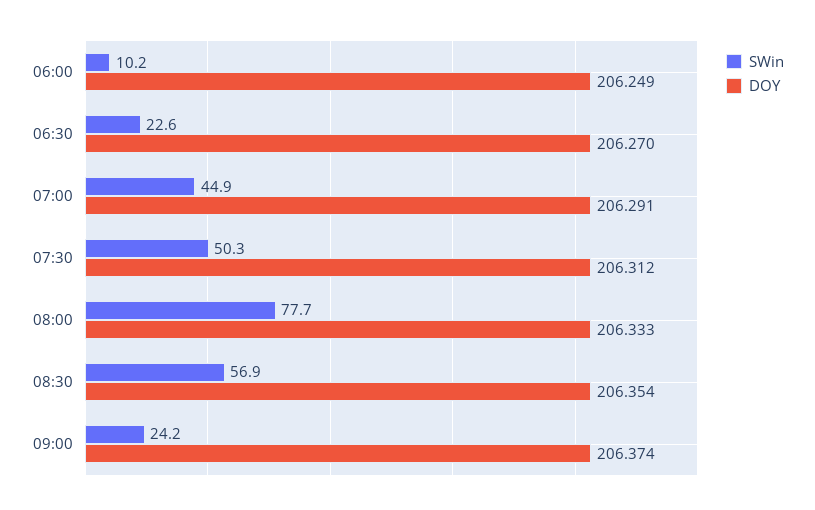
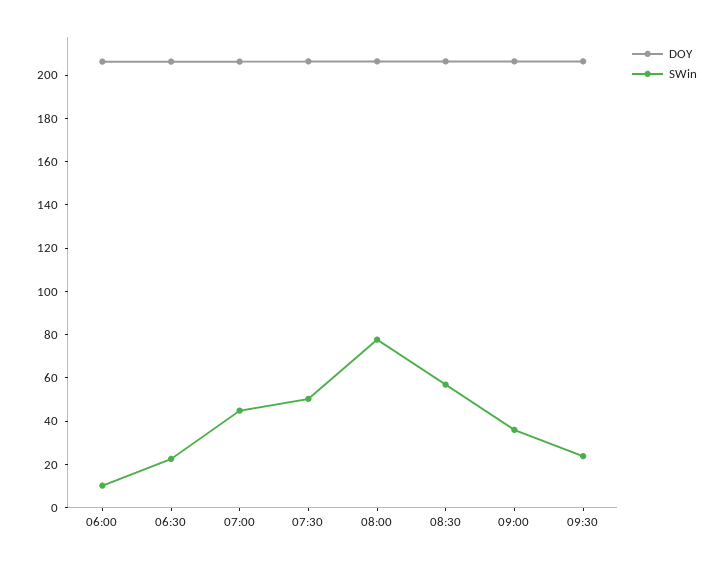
SWin, 09:00: 24.2 -> 35
DOY, 09:30: none -> 205
SWin, 09:30: none -> 25

